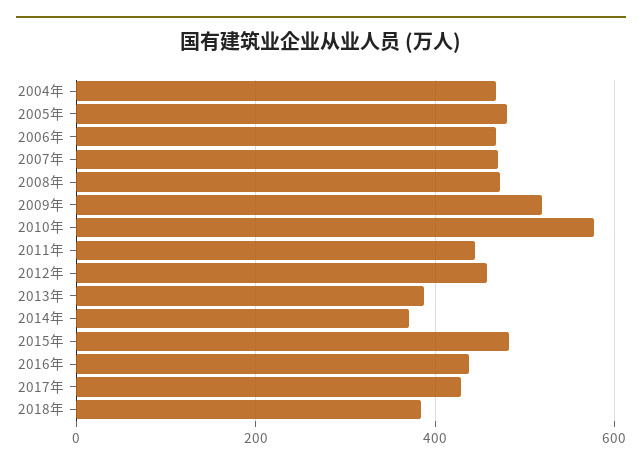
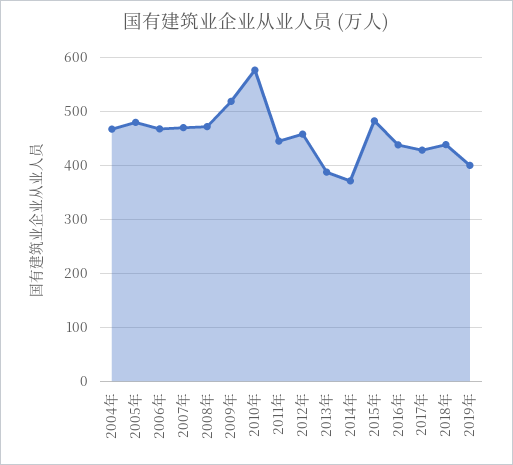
2018年: 380 -> 440
2019年: none -> 400

